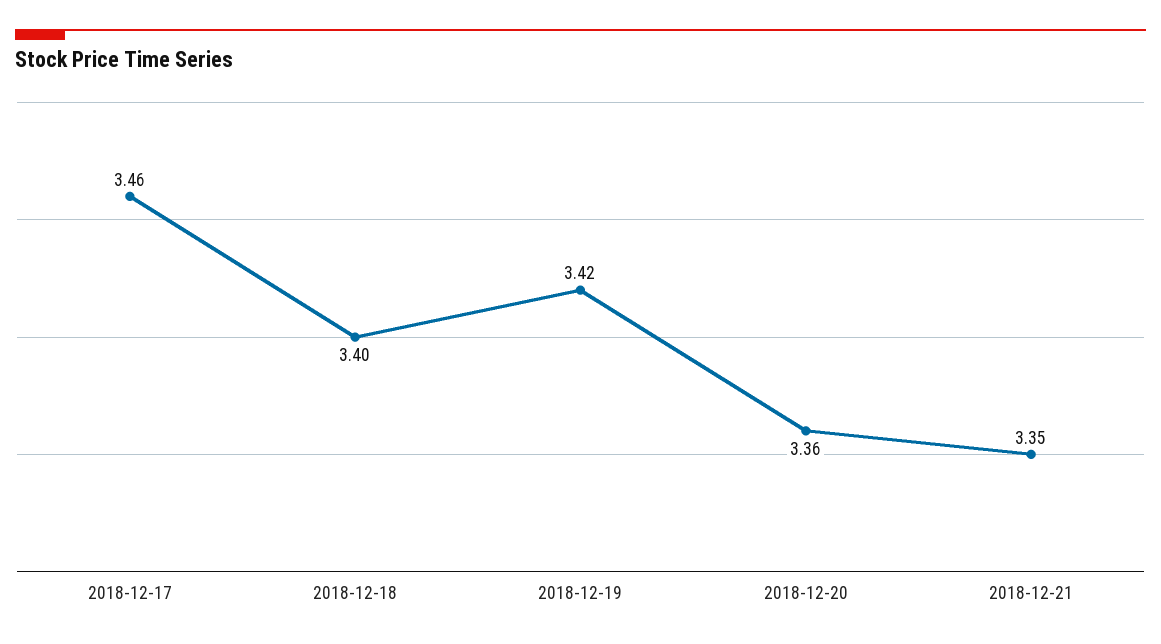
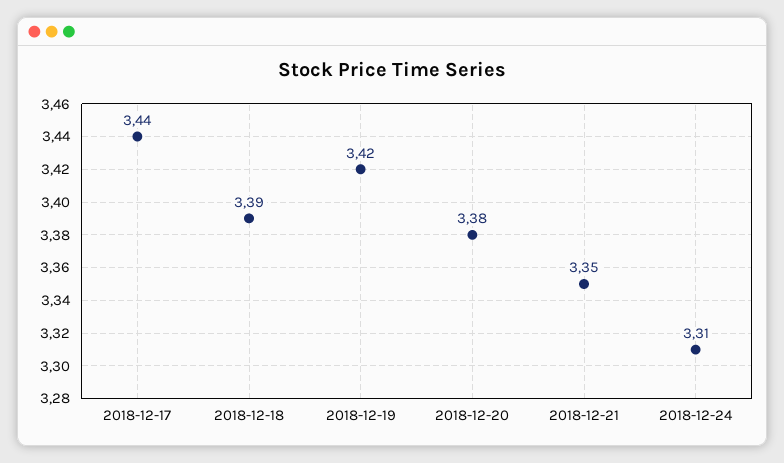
2018-12-17: 3.46 -> 3.44
2018-12-18: 3.4 -> 3.39
2018-12-20: 3.36 -> 3.38
2018-12-24: none -> 3.31

